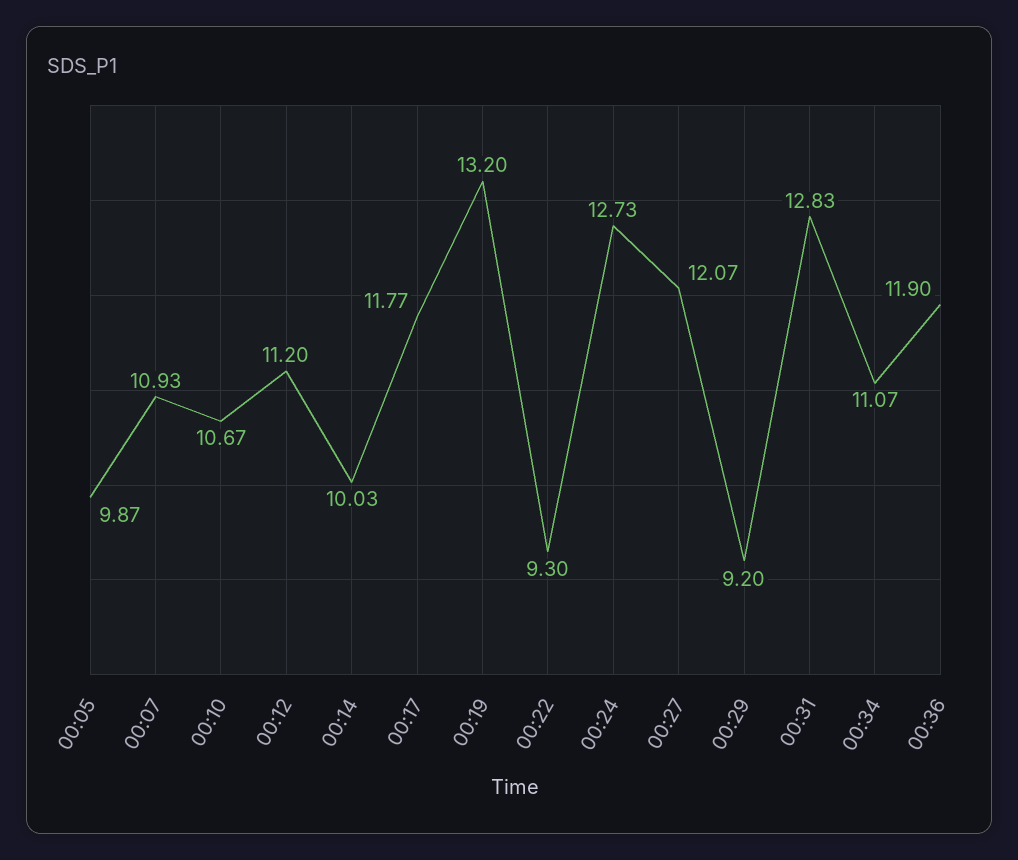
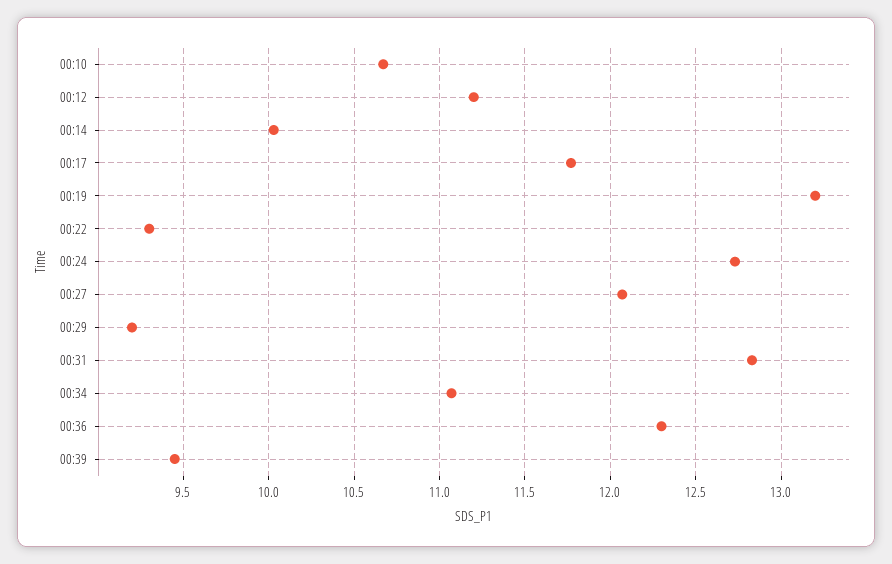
00:05: 9.87 -> none
00:07: 10.93 -> none
00:36: 11.9 -> 12.3
00:39: none -> 9.45

